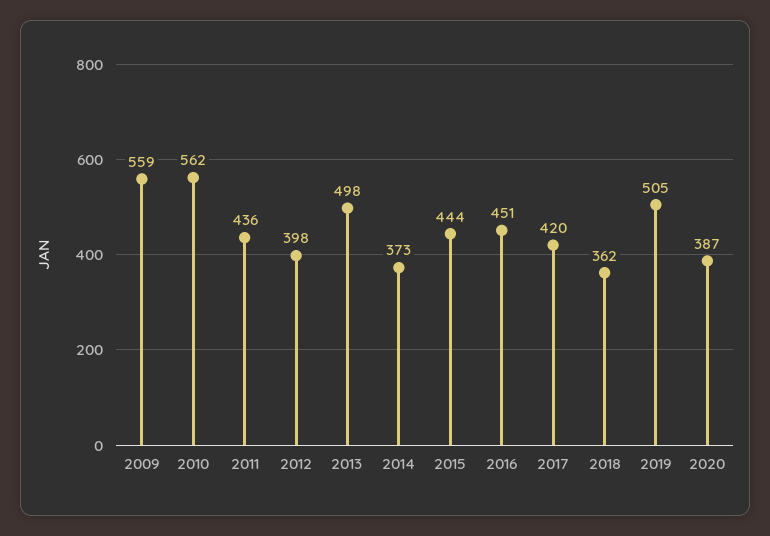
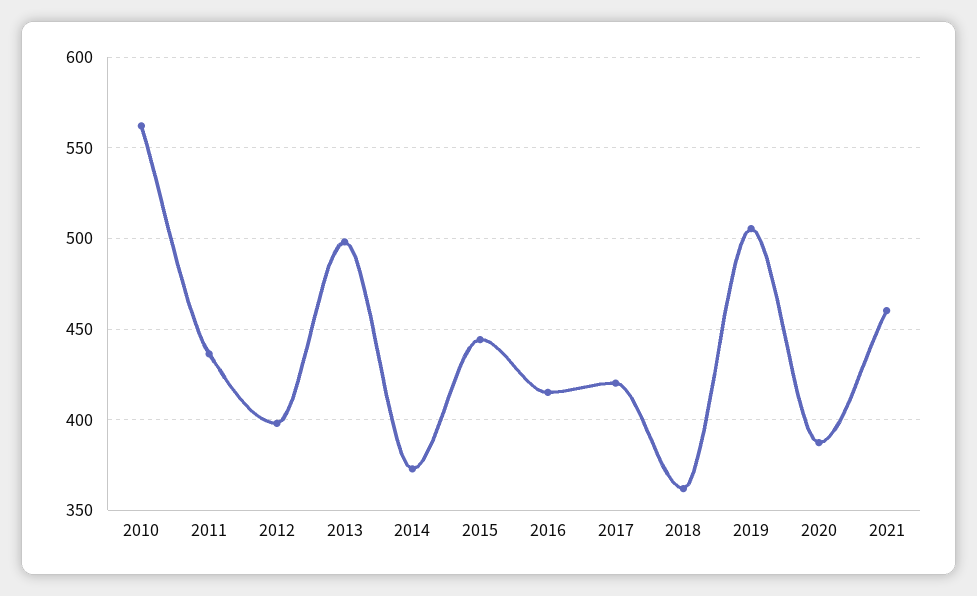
2009: 559 -> none
2016: 451 -> 415
2021: none -> 460

